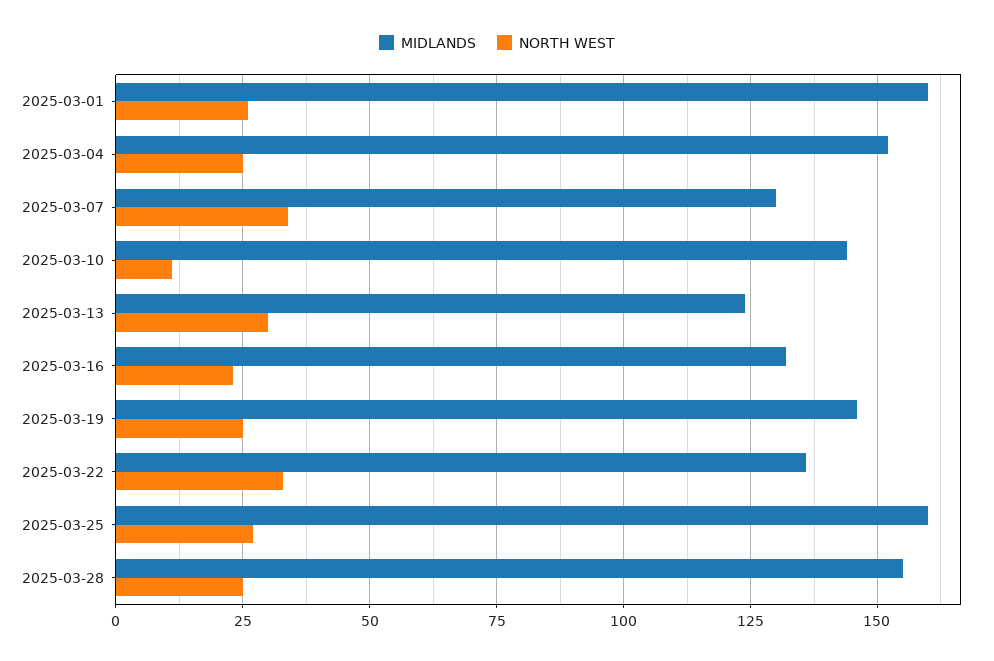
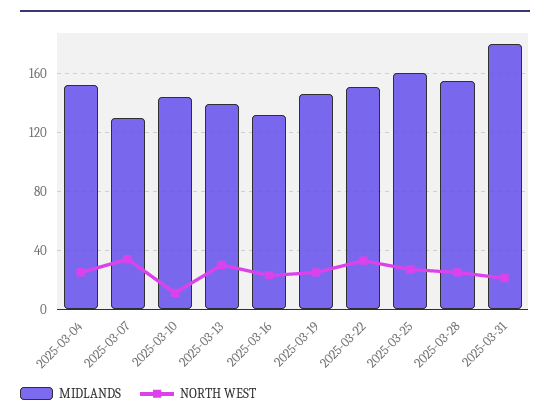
MIDLANDS, 2025-03-01: 160 -> none
NORTH WEST, 2025-03-01: 25 -> none
MIDLANDS, 2025-03-13: 125 -> 140
MIDLANDS, 2025-03-22: 135 -> 150
MIDLANDS, 2025-03-31: none -> 180
NORTH WEST, 2025-03-31: none -> 20

